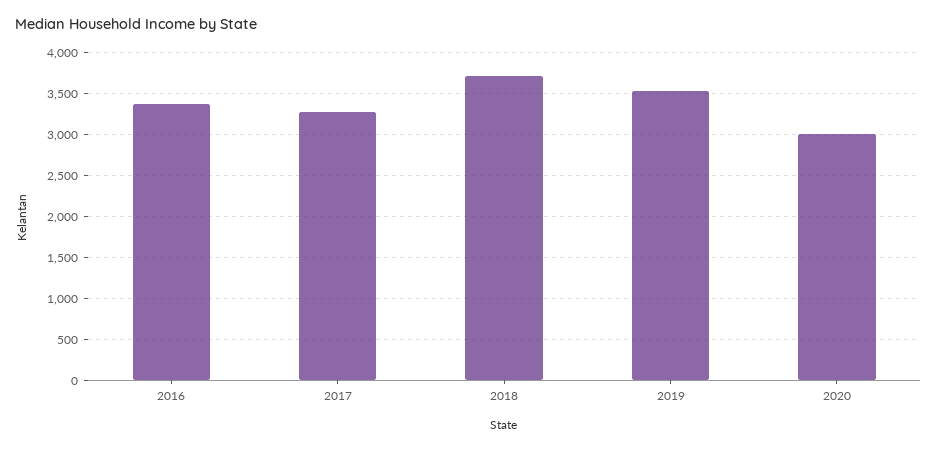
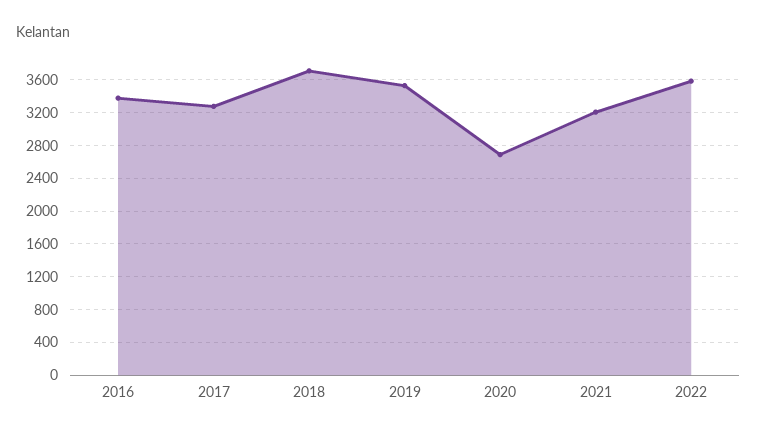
2020: 3000 -> 2700
2021: none -> 3200
2022: none -> 3600

